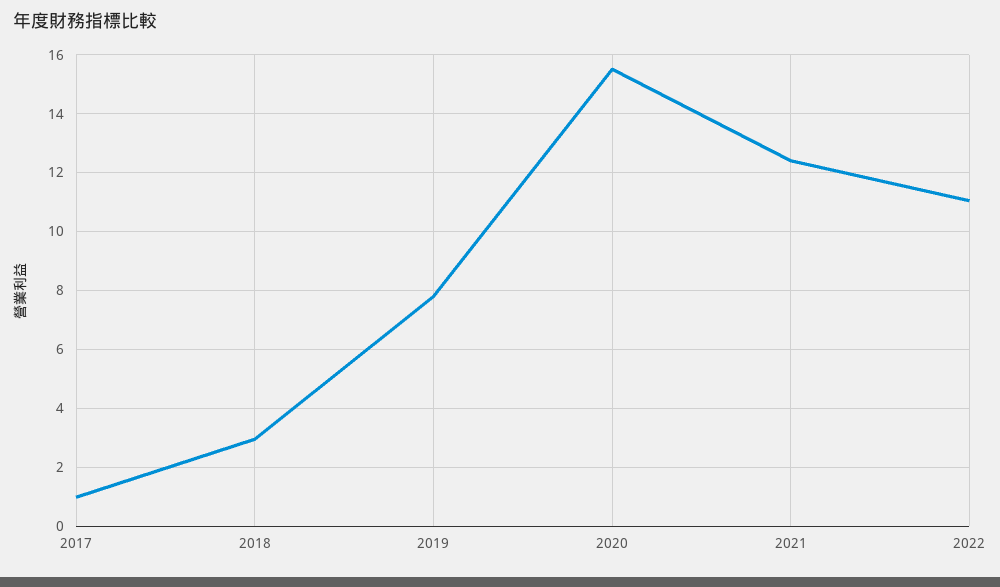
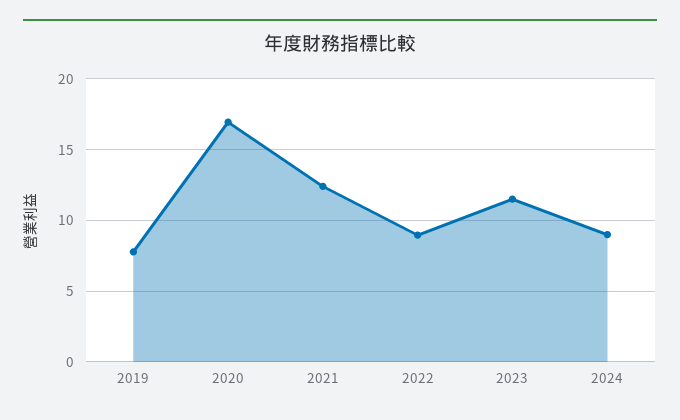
2017: 1 -> none
2018: 3 -> none
2020: 15.5 -> 17
2022: 11 -> 9
2023: none -> 11.5
2024: none -> 9

